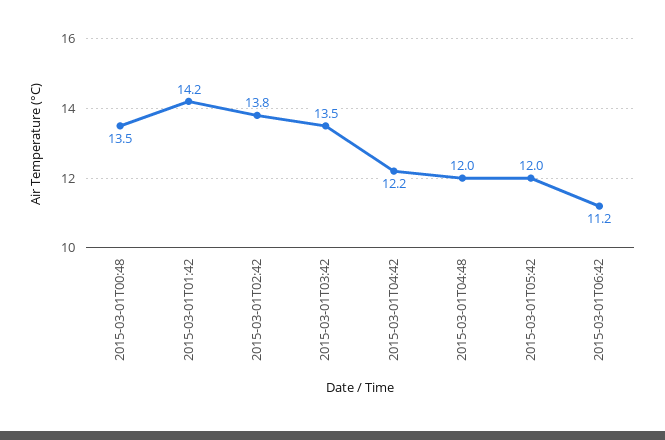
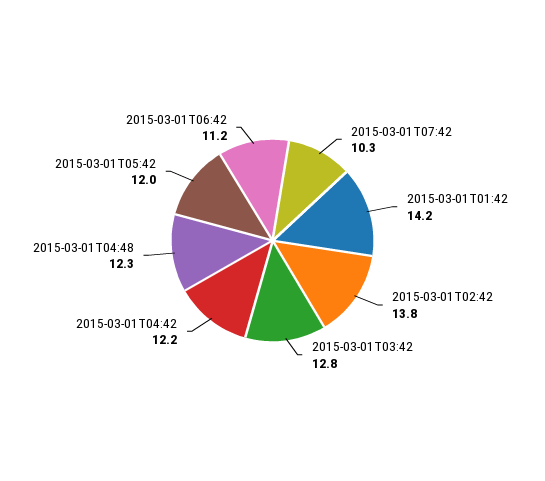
2015-03-01T00:48: 13.5 -> none
2015-03-01T03:42: 13.5 -> 12.8
2015-03-01T04:48: 12 -> 12.3
2015-03-01T07:42: none -> 10.3

